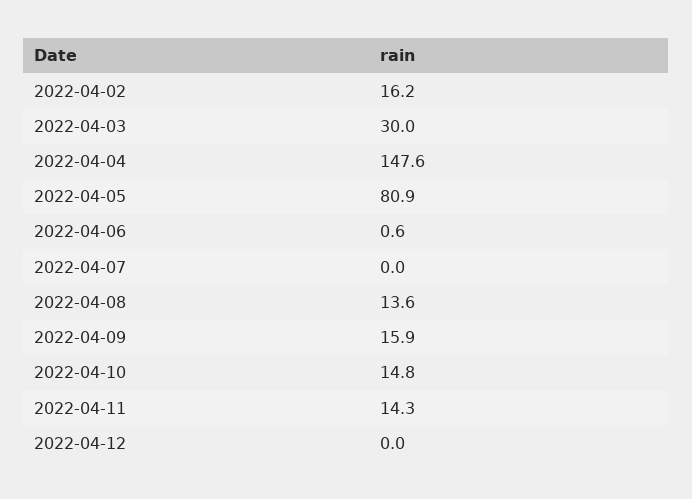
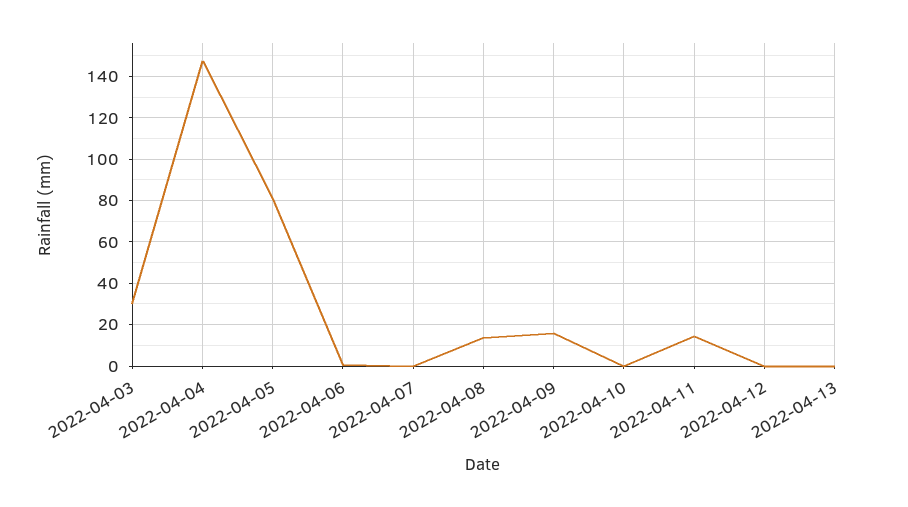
2022-04-02: 16.2 -> none
2022-04-10: 14.8 -> 0
2022-04-13: none -> 0

